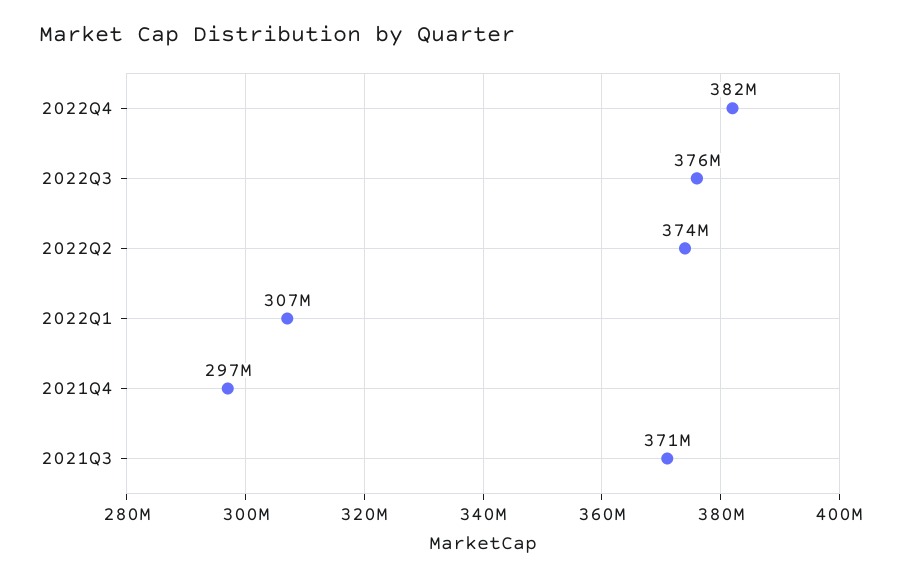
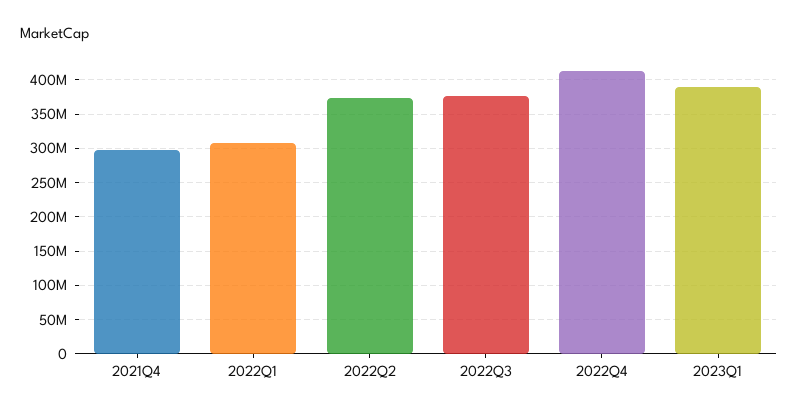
2022Q4: 382000000 -> 410000000
2021Q3: 371000000 -> none
2023Q1: none -> 390000000

